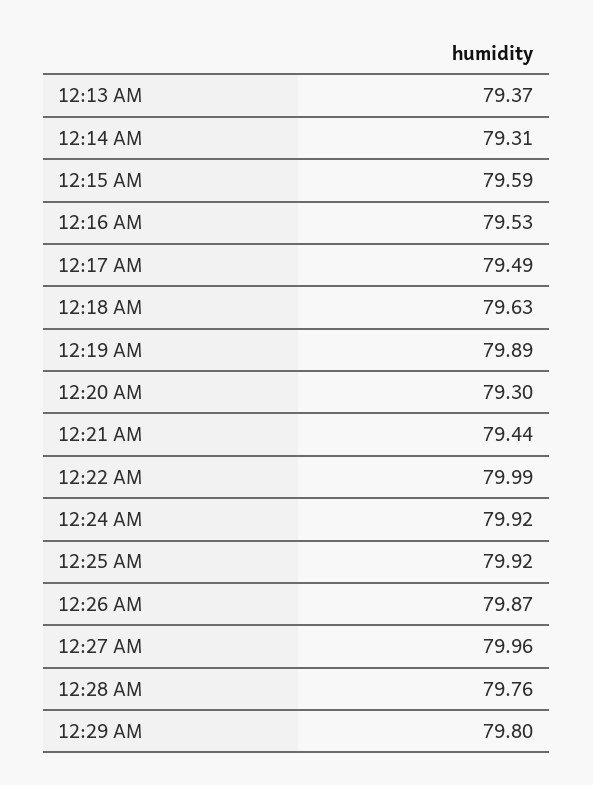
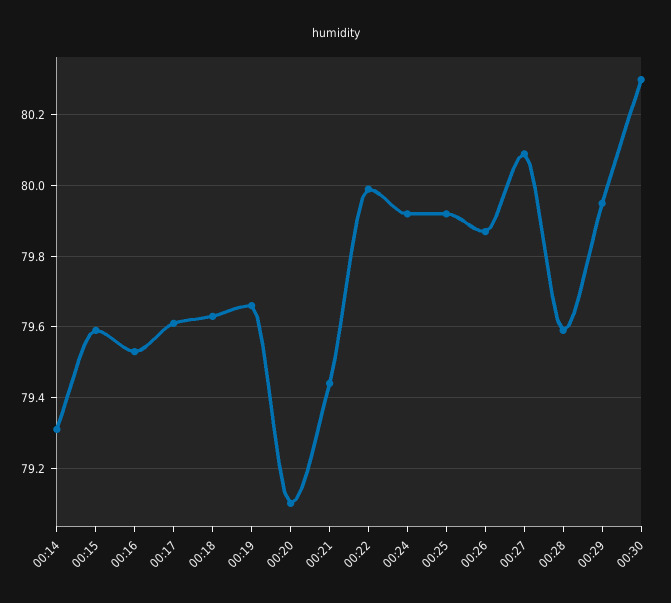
12:13 AM: 79.37 -> none
12:17 AM: 79.49 -> 79.6
12:19 AM: 79.89 -> 79.65
12:20 AM: 79.3 -> 79.1
12:27 AM: 79.96 -> 80.1
12:28 AM: 79.76 -> 79.6
12:29 AM: 79.8 -> 79.95
00:30: none -> 80.3

